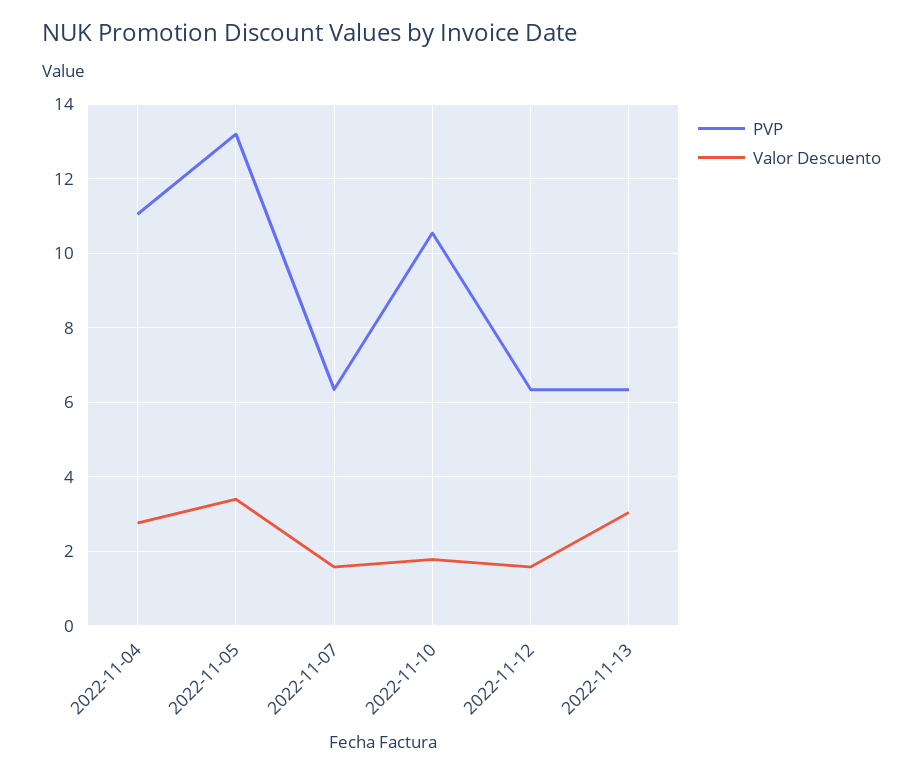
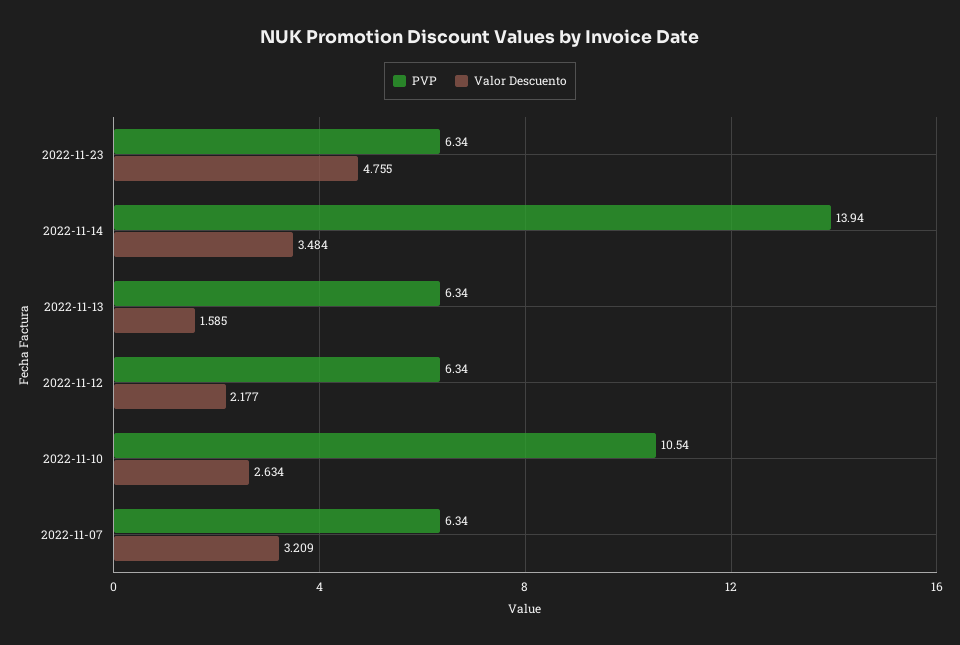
PVP, 2022-11-04: 11 -> none
Valor Descuento, 2022-11-04: 2.8 -> none
PVP, 2022-11-05: 13.2 -> none
Valor Descuento, 2022-11-05: 3.4 -> none
Valor Descuento, 2022-11-07: 1.6 -> 3.209
Valor Descuento, 2022-11-10: 1.8 -> 2.634
Valor Descuento, 2022-11-12: 1.6 -> 2.177
Valor Descuento, 2022-11-13: 3 -> 1.585
PVP, 2022-11-23: none -> 6.34
Valor Descuento, 2022-11-23: none -> 4.755
PVP, 2022-11-14: none -> 13.94
Valor Descuento, 2022-11-14: none -> 3.484

